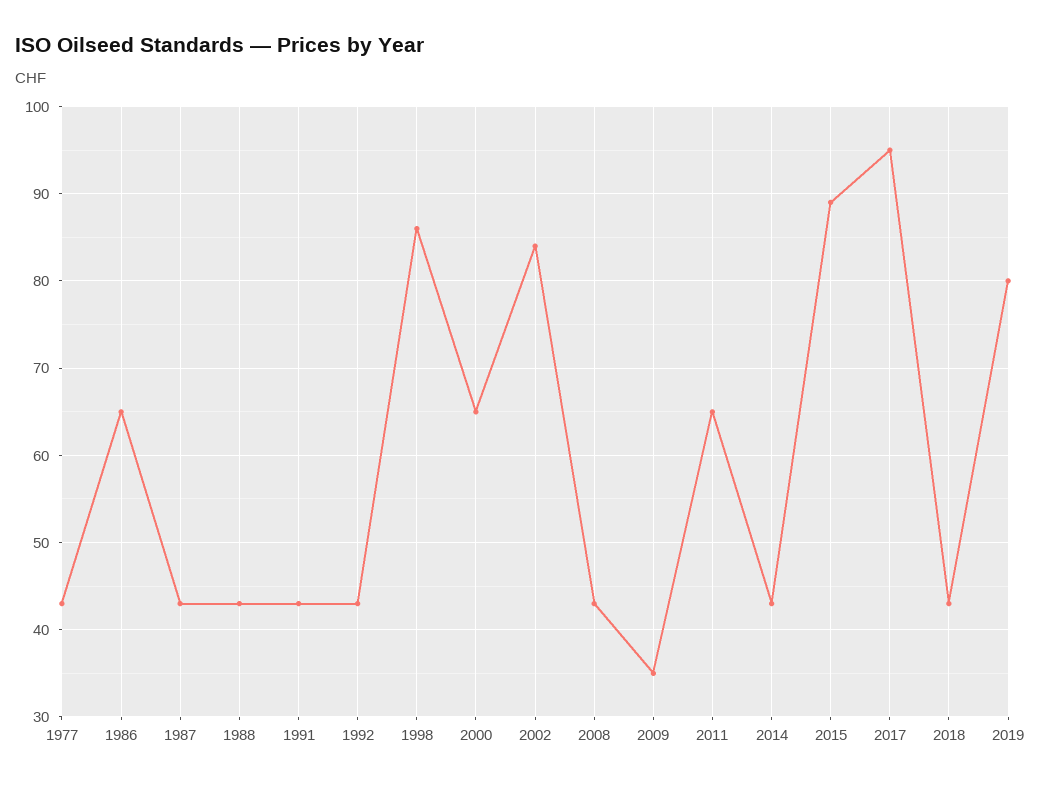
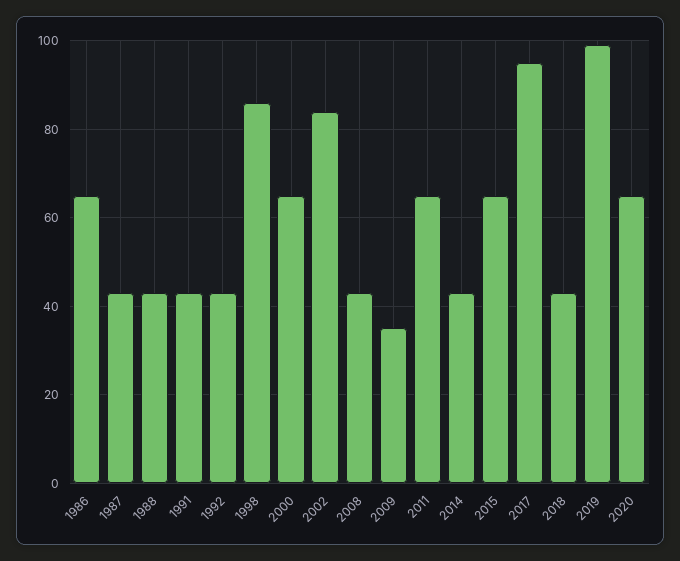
1977: 43 -> none
2015: 89 -> 65
2019: 80 -> 100
2020: none -> 65

